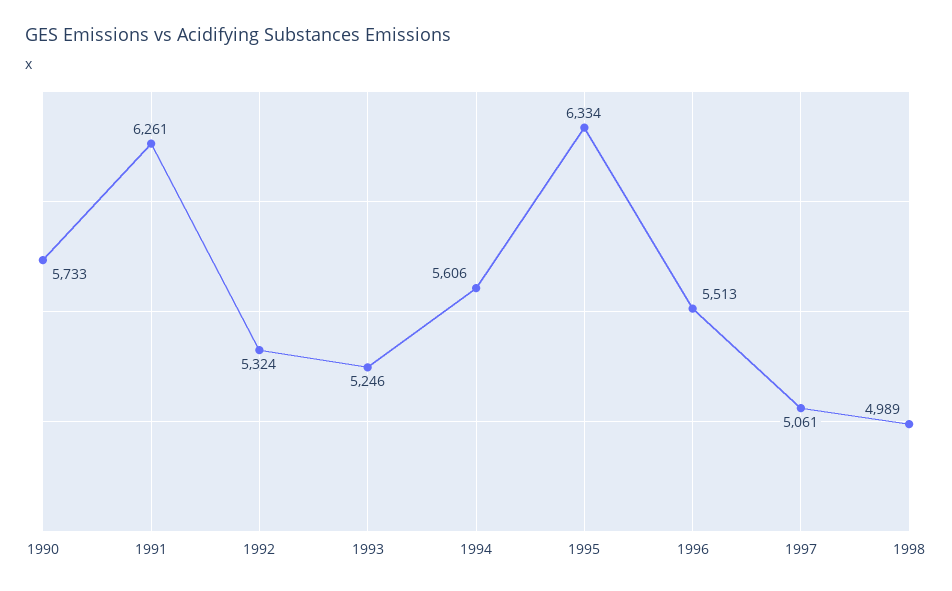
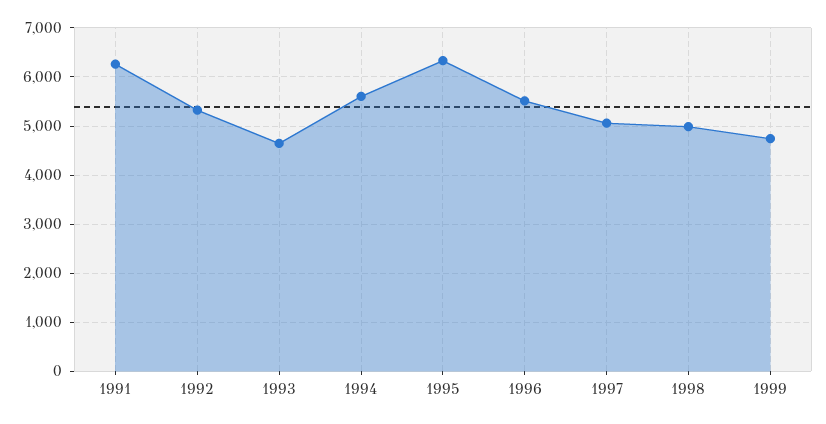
1990: 5733 -> none
1993: 5246 -> 4600
1999: none -> 4800

